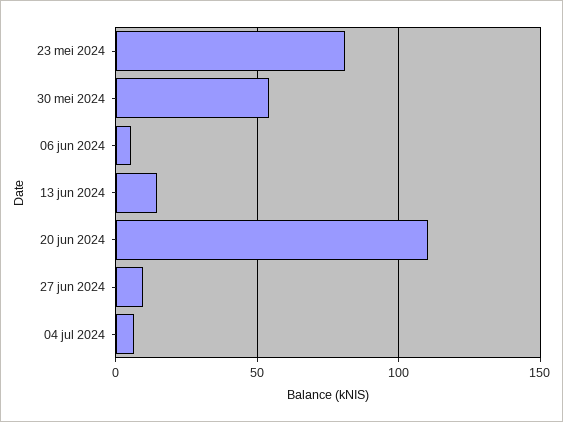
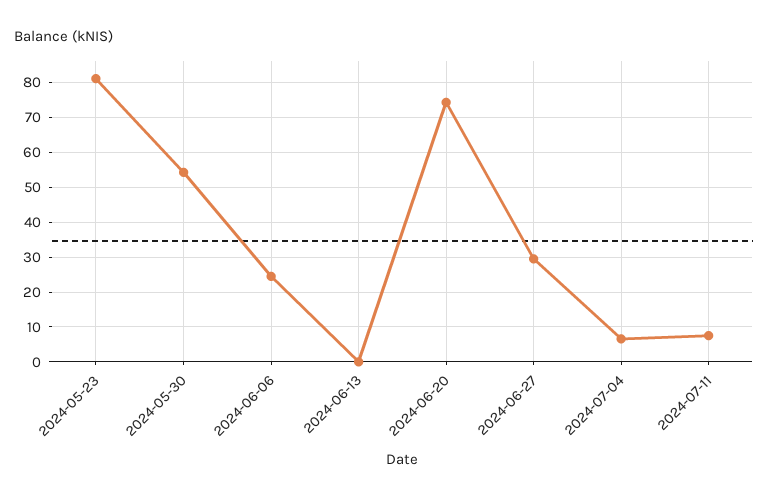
06 jun 2024: 5 -> 24
13 jun 2024: 15 -> 0
20 jun 2024: 110 -> 74
27 jun 2024: 10 -> 30
2024-07-11: none -> 8

